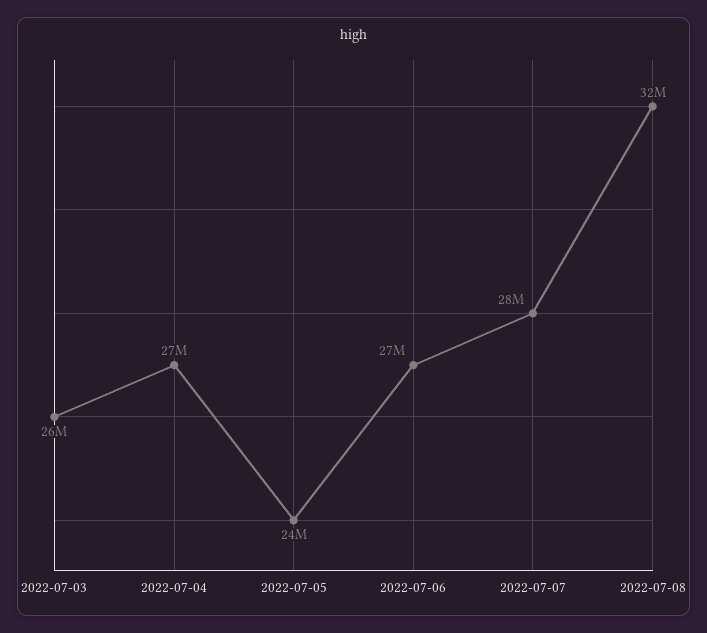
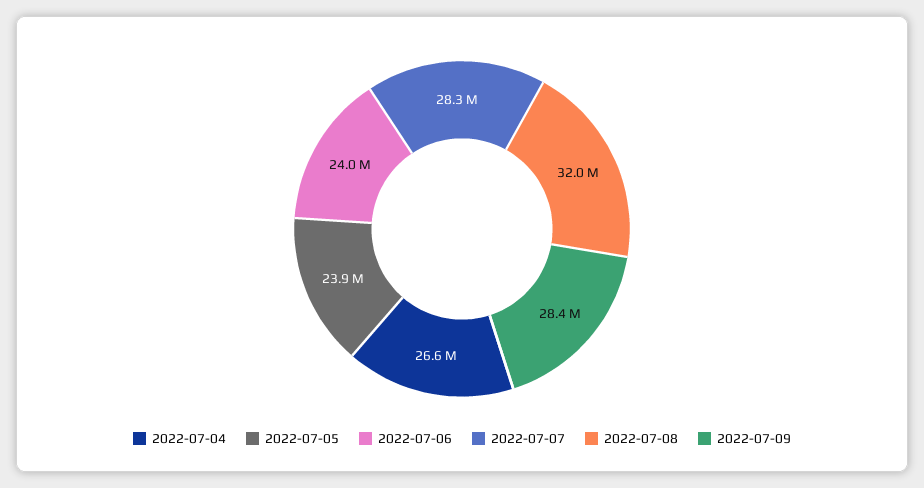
2022-07-03: 26000000 -> none
2022-07-06: 27000000 -> 24000000
2022-07-09: none -> 28400000

